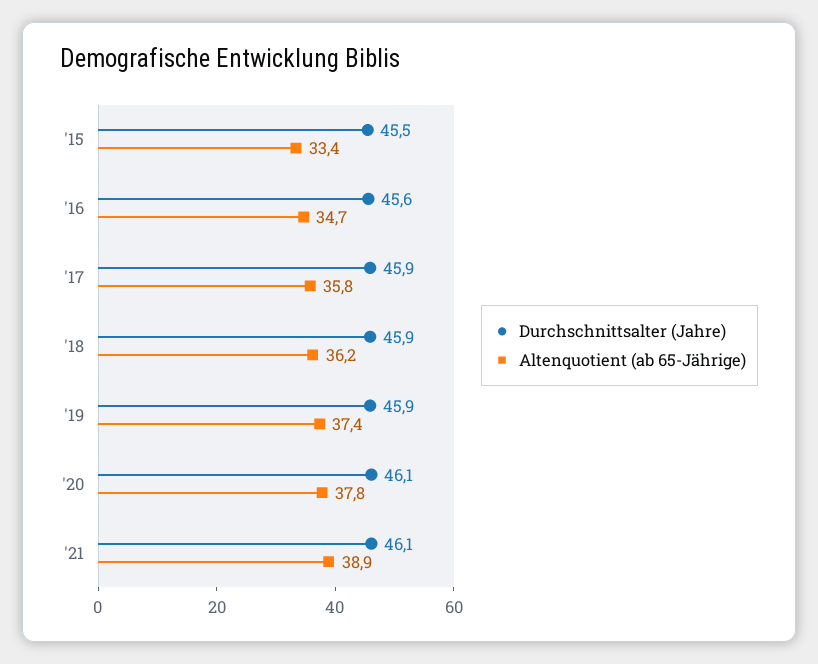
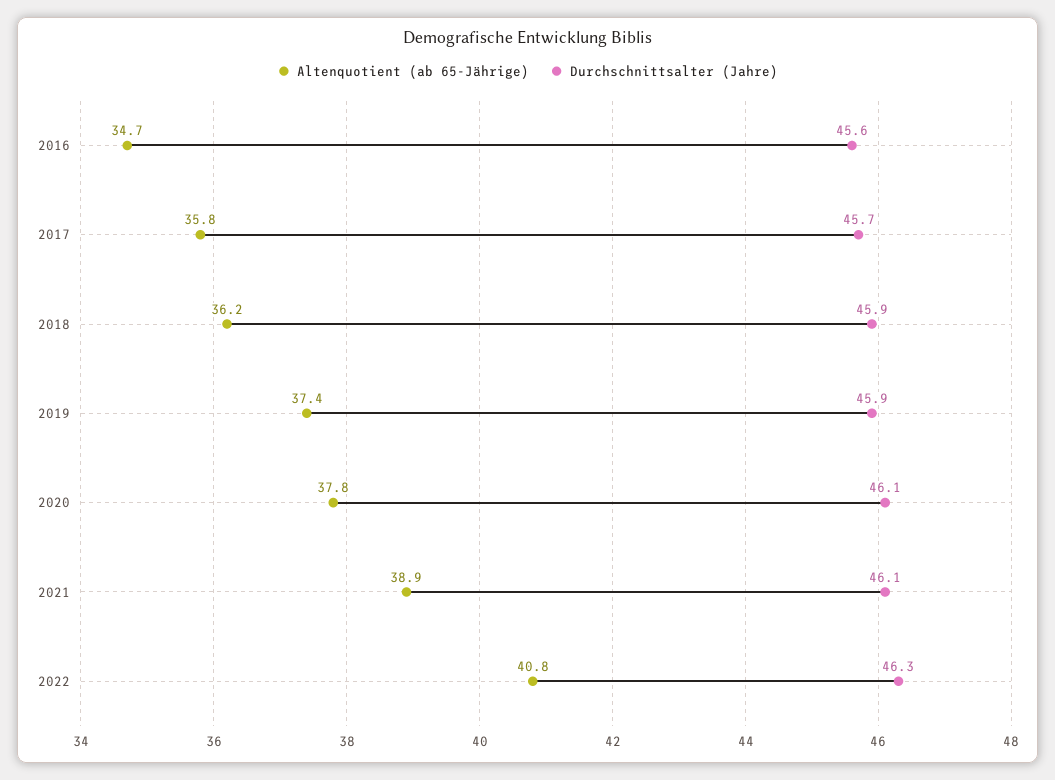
Durchschnittsalter (Jahre), '15: 45.5 -> none
Altenquotient (ab 65-Jährige), '15: 33.4 -> none
Durchschnittsalter (Jahre), '17: 45.9 -> 45.7
Altenquotient (ab 65-Jährige), 2022: none -> 40.8
Durchschnittsalter (Jahre), 2022: none -> 46.3

